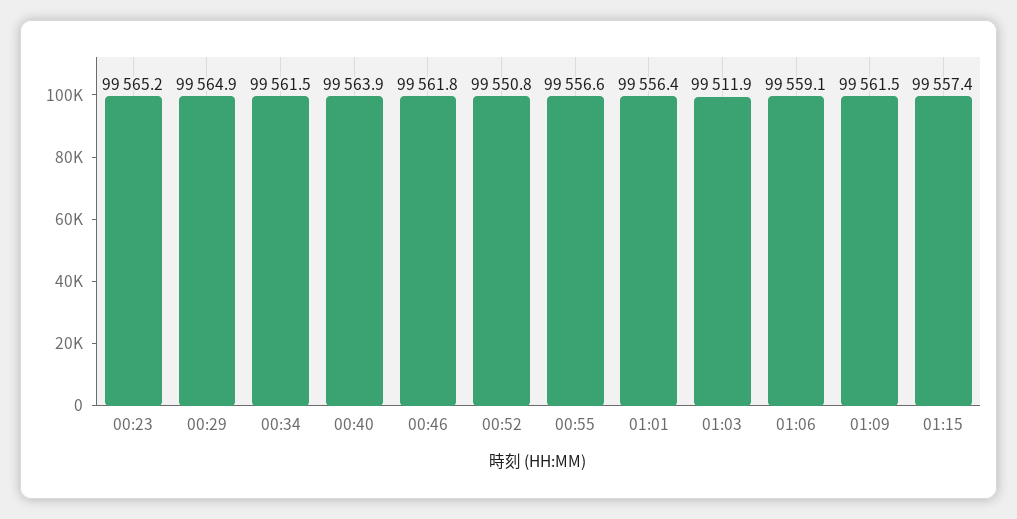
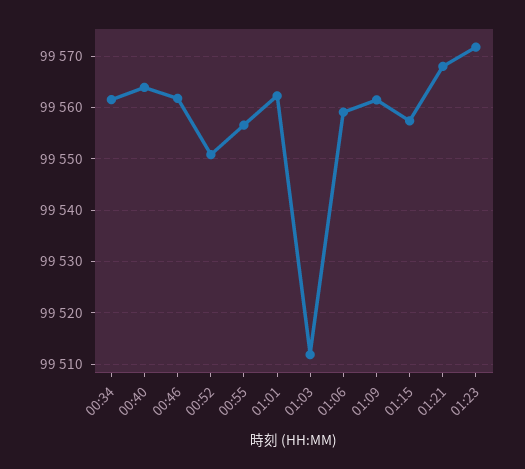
00:23: 99565.2 -> none
00:29: 99564.9 -> none
01:01: 99556.4 -> 99562
01:21: none -> 99568
01:23: none -> 99572

